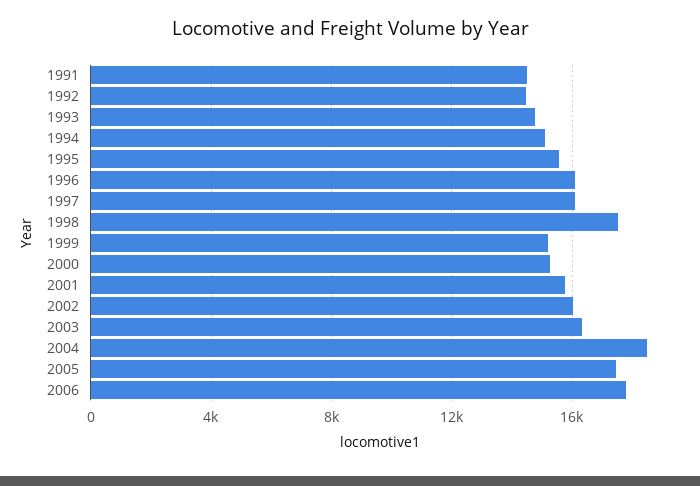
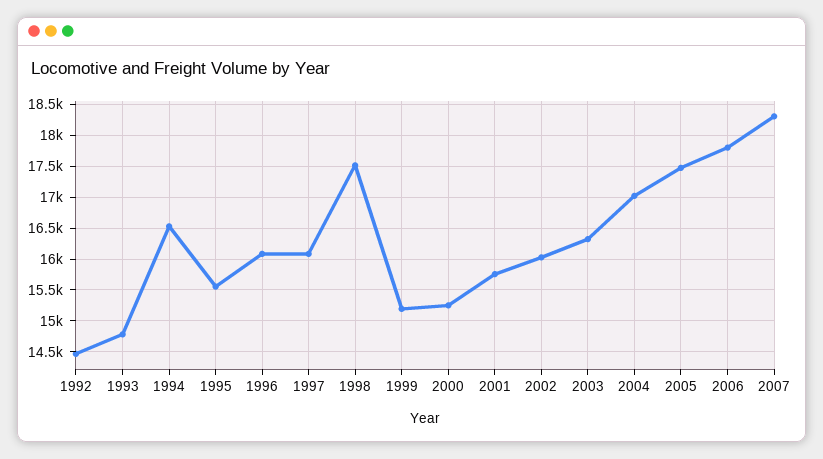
1991: 14500 -> none
1994: 15000 -> 16500
2004: 18500 -> 17000
2007: none -> 18300

